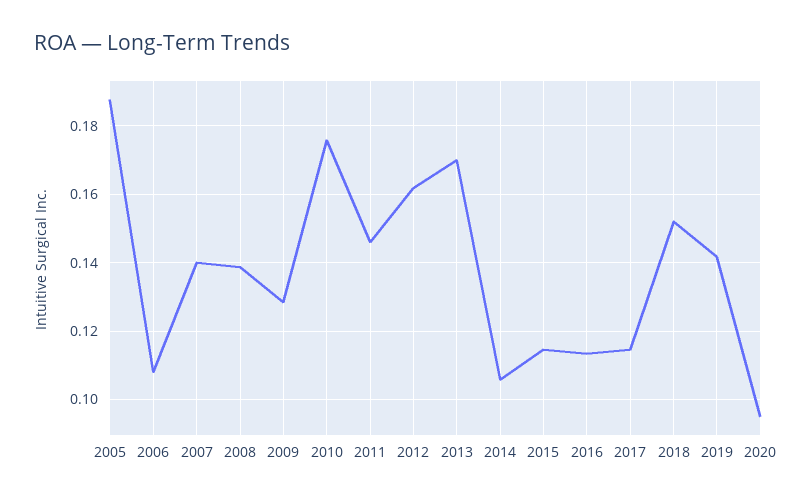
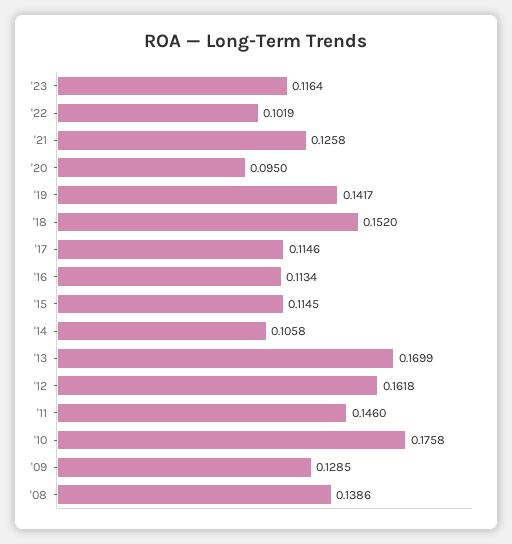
2005: 0.188 -> none
2006: 0.108 -> none
2007: 0.14 -> none
'23: none -> 0.1164
'22: none -> 0.1019
'21: none -> 0.1258

